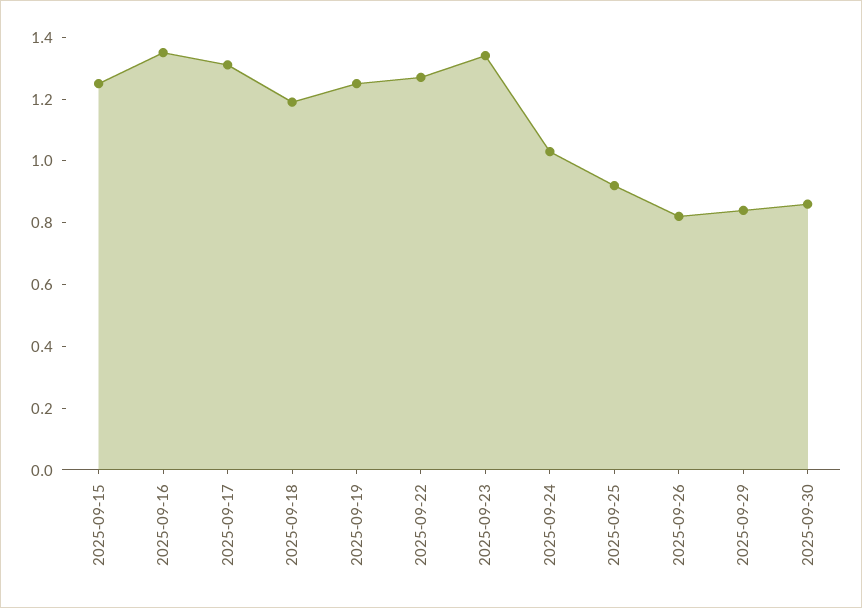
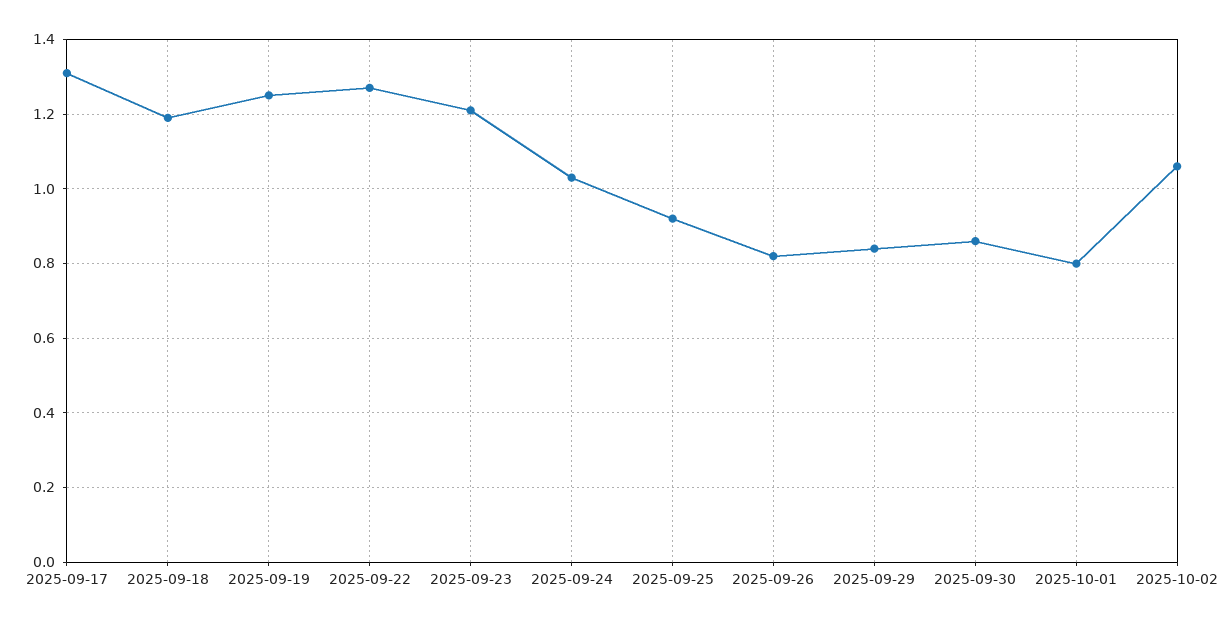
2025-09-15: 1.25 -> none
2025-09-16: 1.35 -> none
2025-09-23: 1.35 -> 1.2
2025-10-01: none -> 0.8
2025-10-02: none -> 1.05

